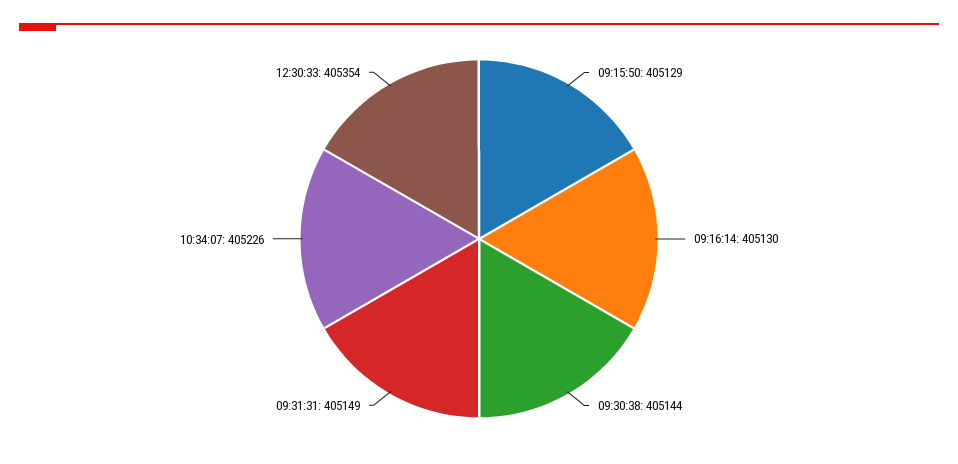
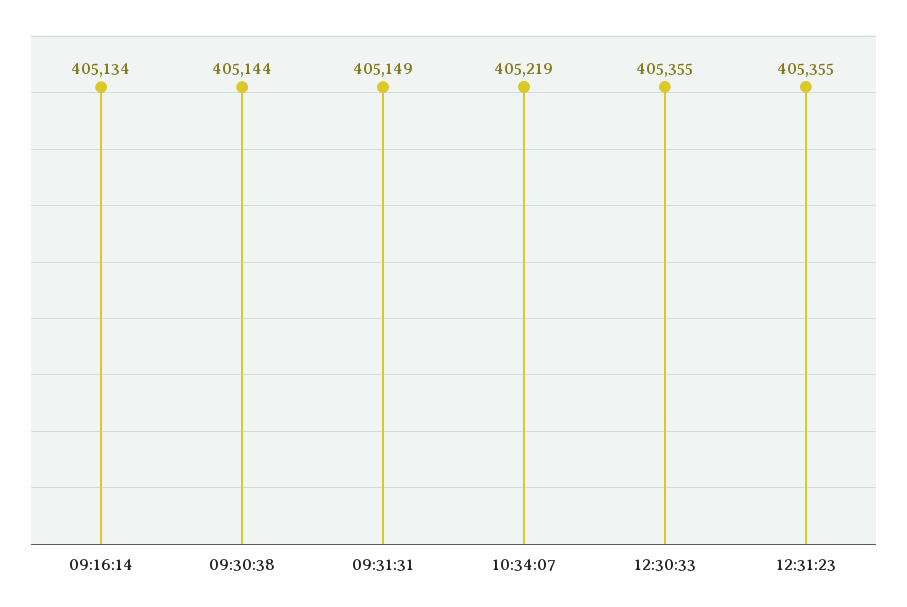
09:15:50: 405129 -> none
09:16:14: 405130 -> 405134
10:34:07: 405226 -> 405219
12:30:33: 405354 -> 405355
12:31:23: none -> 405355

